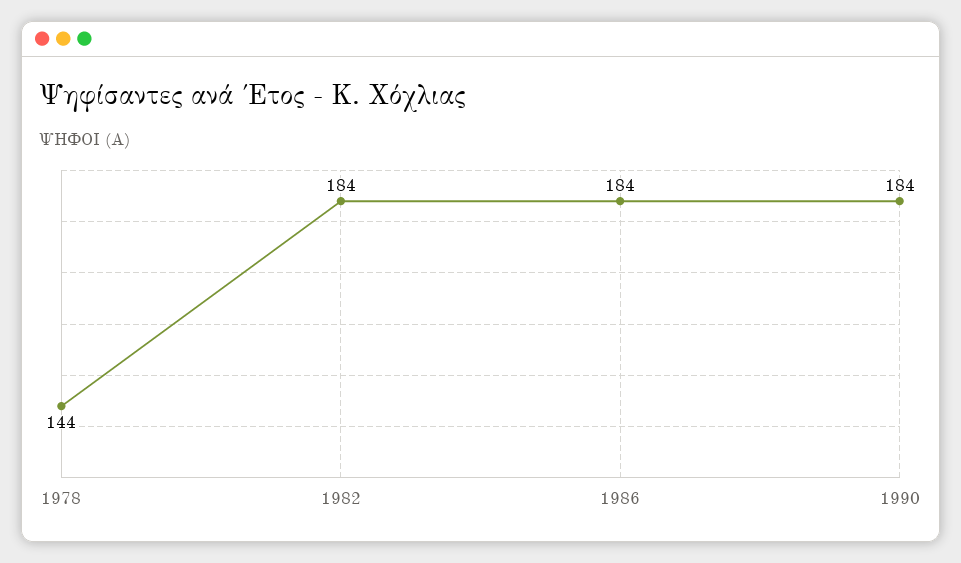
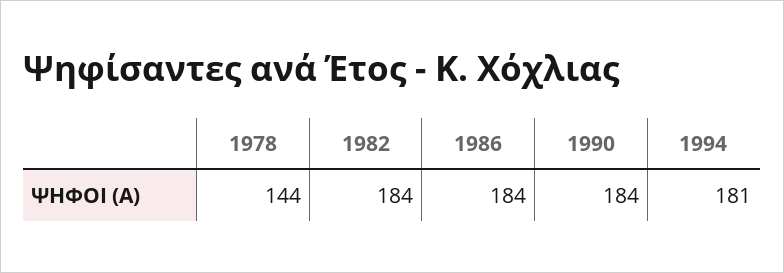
1994: none -> 181

